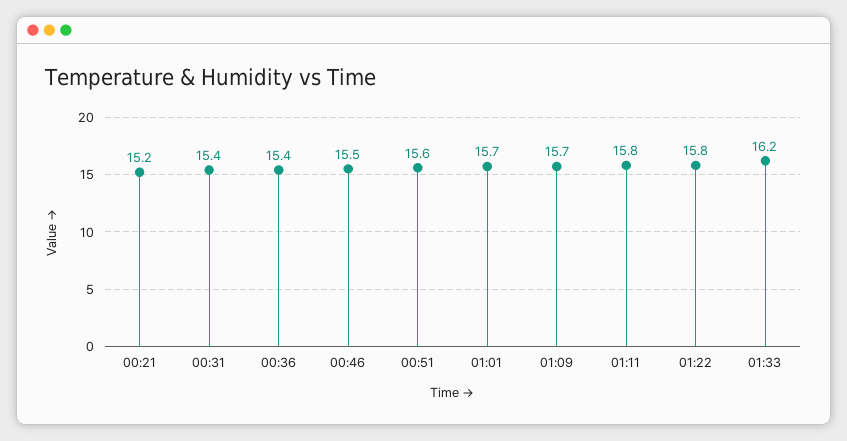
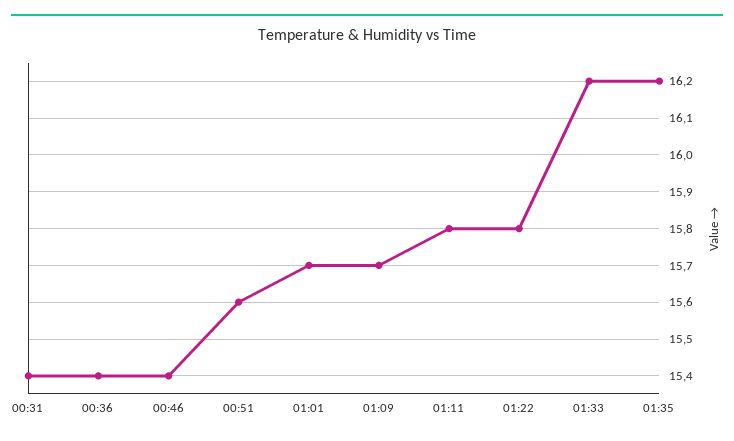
00:21: 15.2 -> none
00:46: 15.5 -> 15.4
01:35: none -> 16.2

